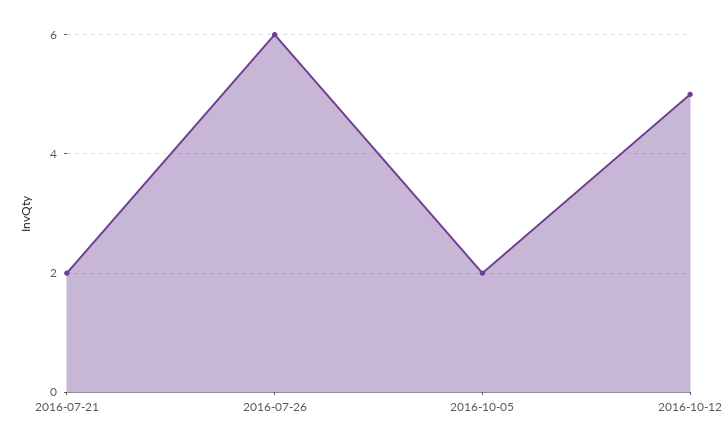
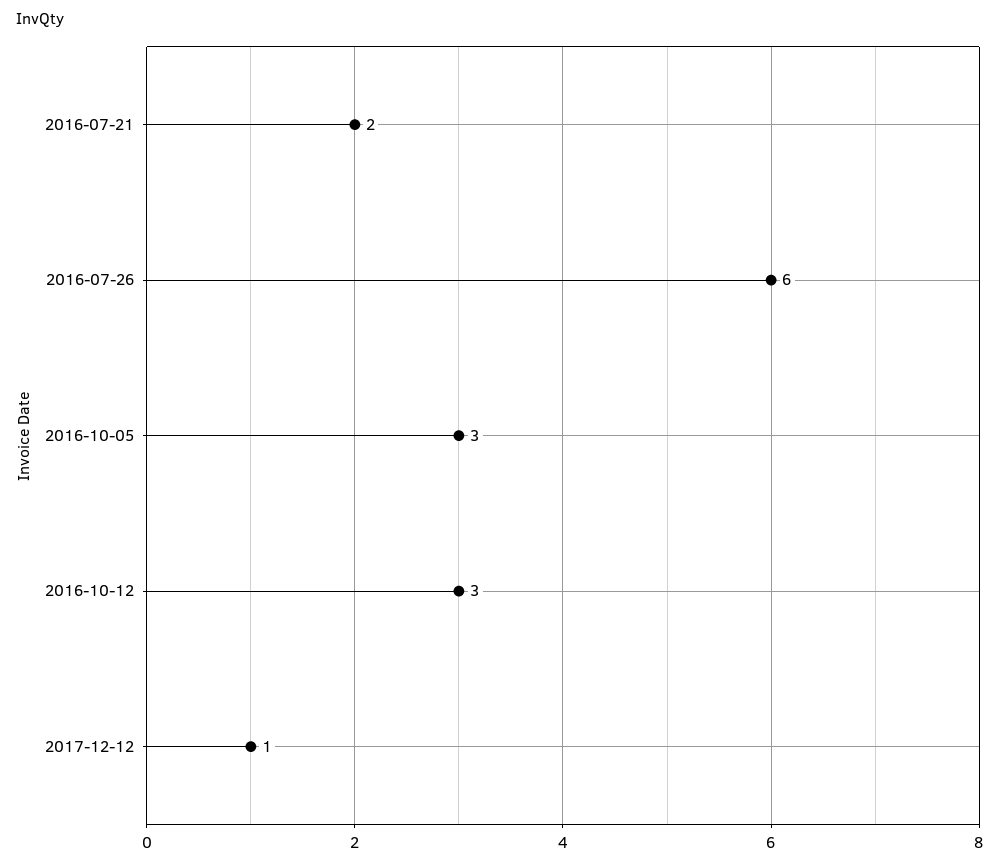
2016-10-05: 2 -> 3
2016-10-12: 5 -> 3
2017-12-12: none -> 1

